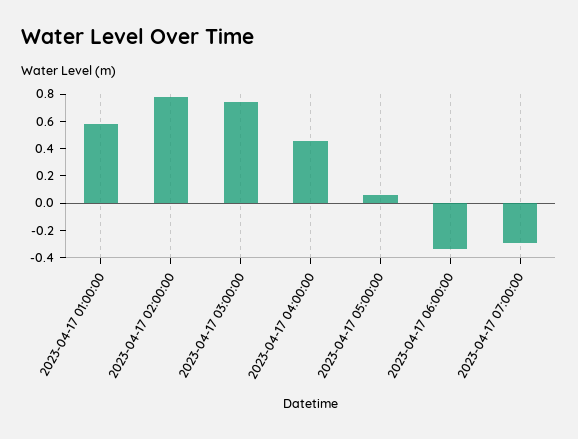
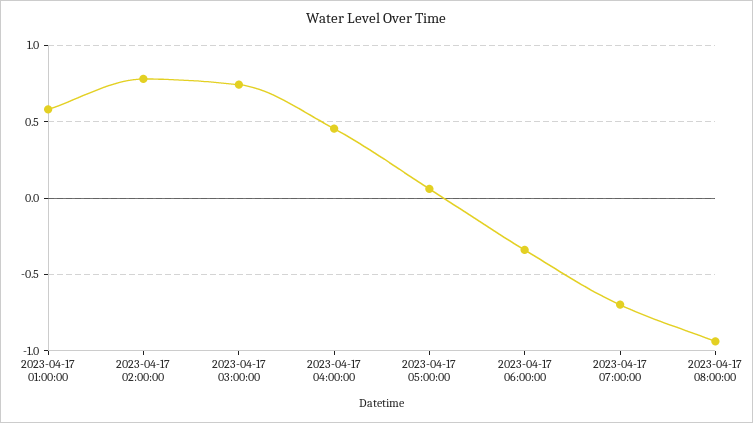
2023-04-17 07:00:00: -0.3 -> -0.7
2023-04-17 08:00:00: none -> -0.95

